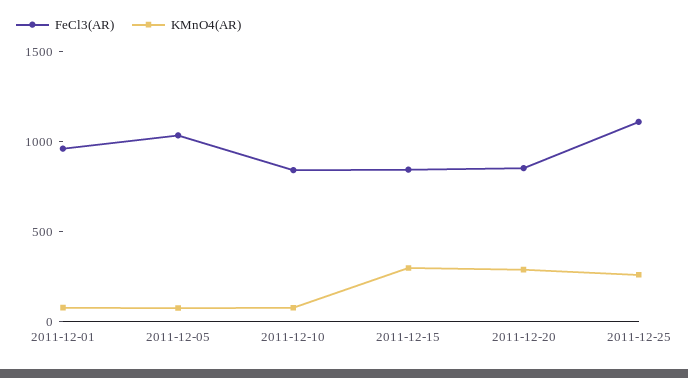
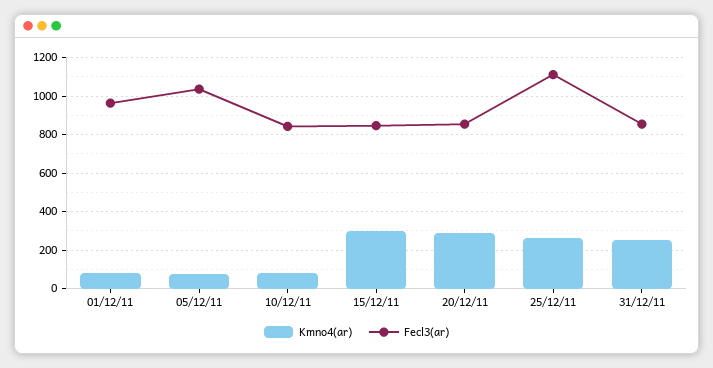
KMnO4(AR), 31/12/11: none -> 250
FeCl3(AR), 31/12/11: none -> 850

